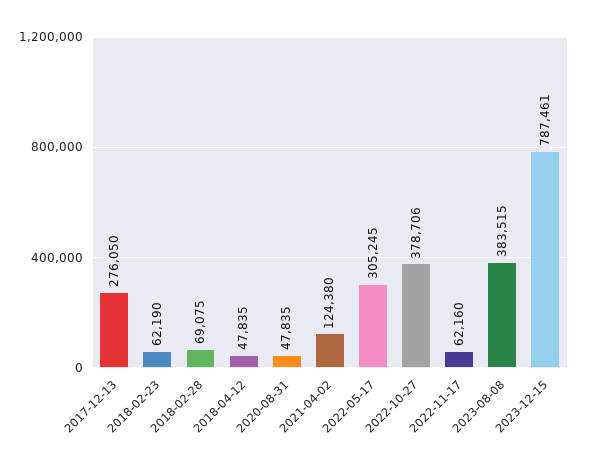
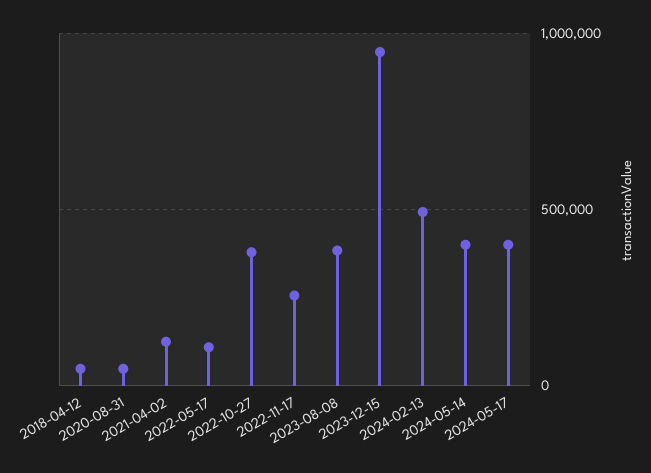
2017-12-13: 276050 -> none
2018-02-23: 62190 -> none
2018-02-28: 69075 -> none
2022-05-17: 305245 -> 100000
2022-11-17: 62160 -> 250000
2023-12-15: 787461 -> 950000
2024-02-13: none -> 500000
2024-05-14: none -> 400000
2024-05-17: none -> 400000

